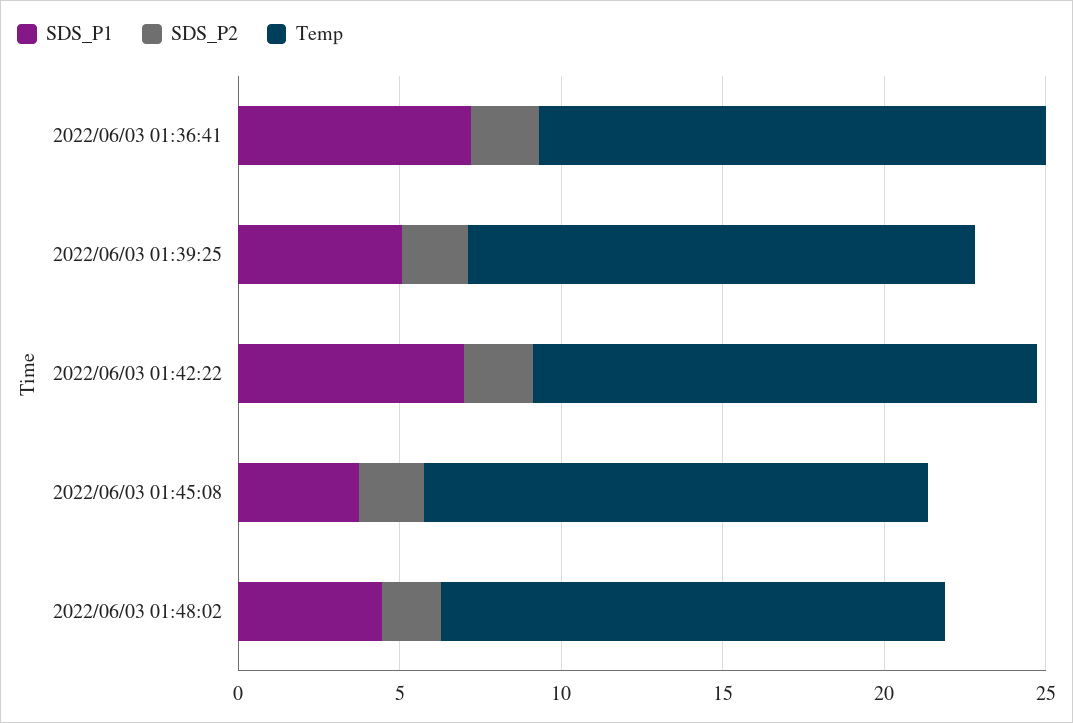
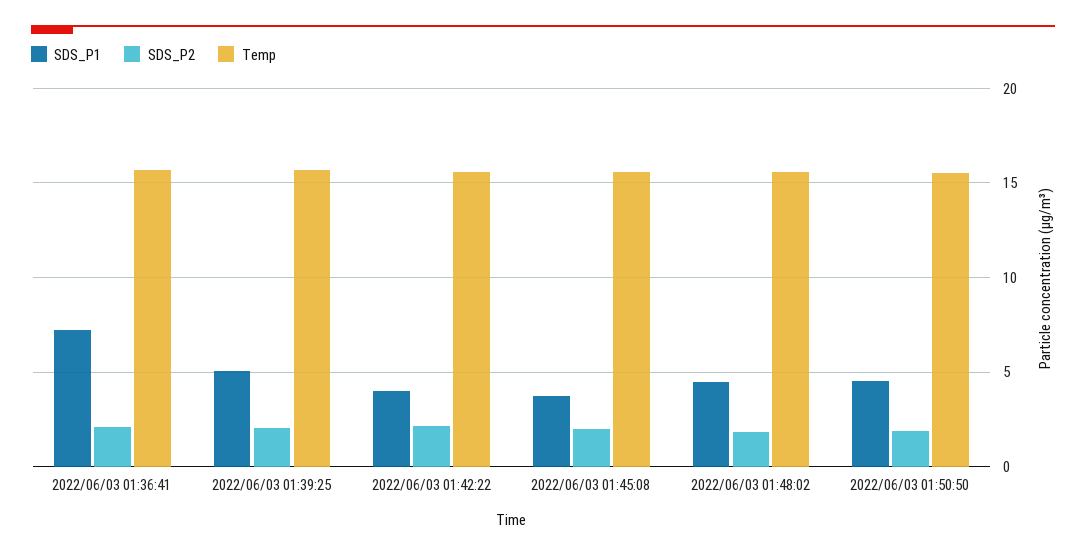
SDS_P1, 2022/06/03 01:42:22: 7 -> 4
SDS_P1, 2022/06/03 01:50:50: none -> 4.5
SDS_P2, 2022/06/03 01:50:50: none -> 2
Temp, 2022/06/03 01:50:50: none -> 15.5

